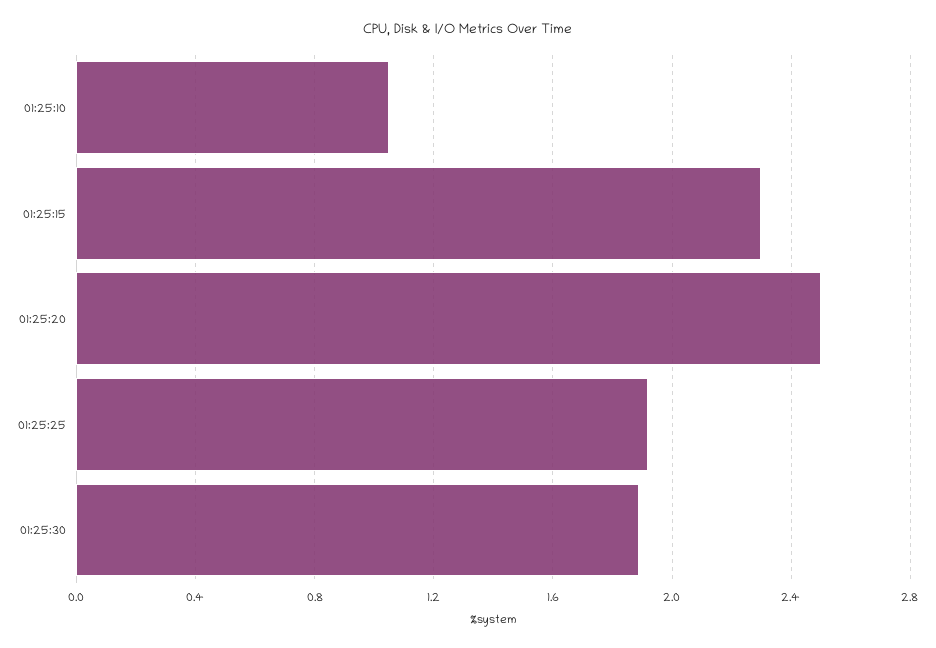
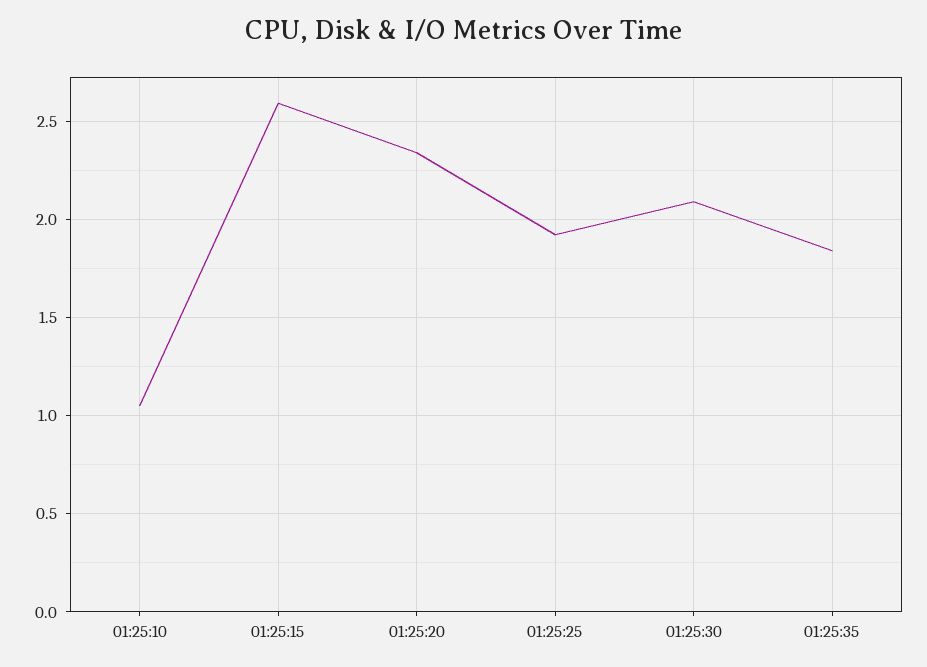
01:25:15: 2.3 -> 2.6
01:25:20: 2.5 -> 2.35
01:25:30: 1.9 -> 2.1
01:25:35: none -> 1.85

